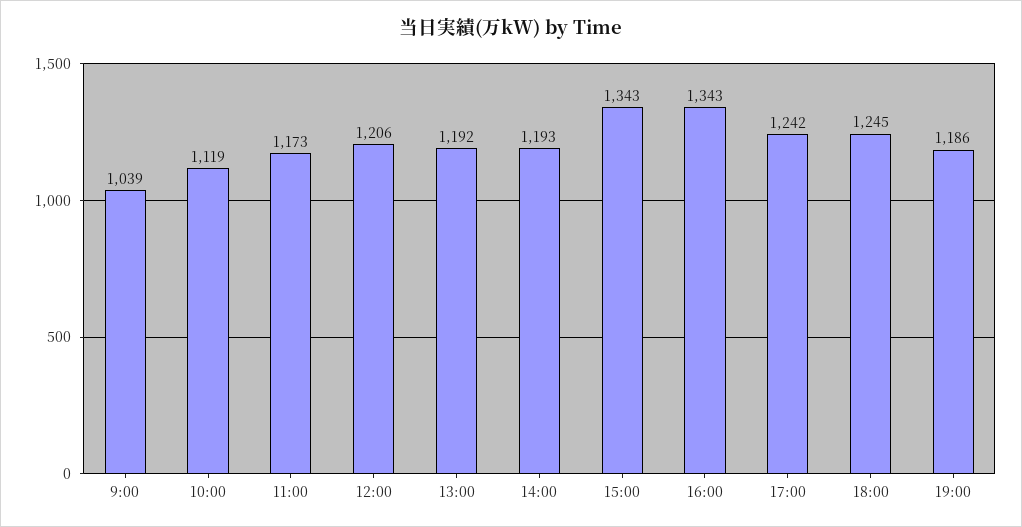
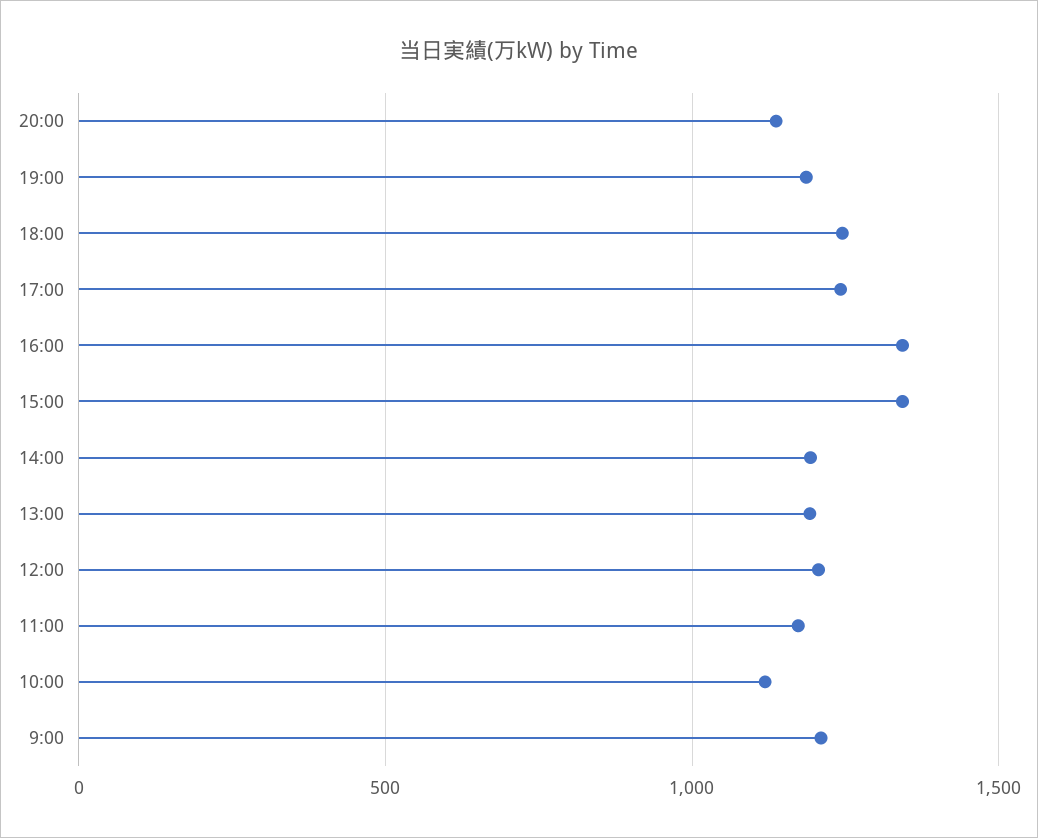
9:00: 1039 -> 1200
20:00: none -> 1150

